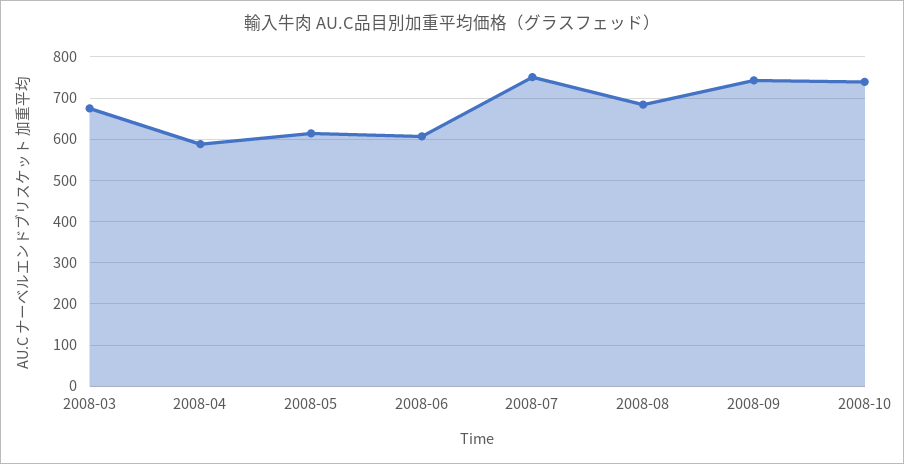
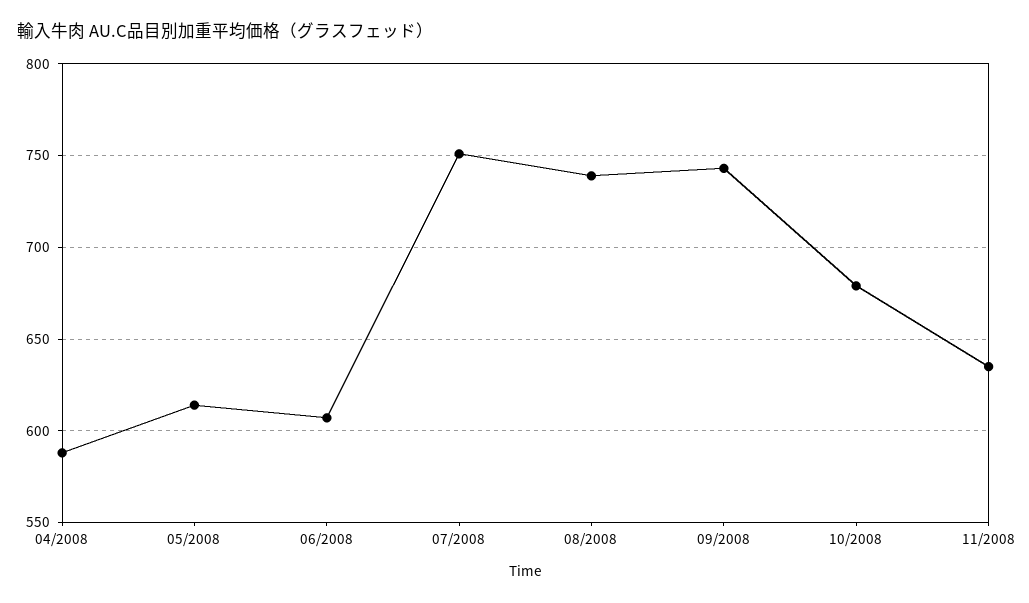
2008-03: 680 -> none
2008-08: 680 -> 740
2008-10: 740 -> 680
11/2008: none -> 635

